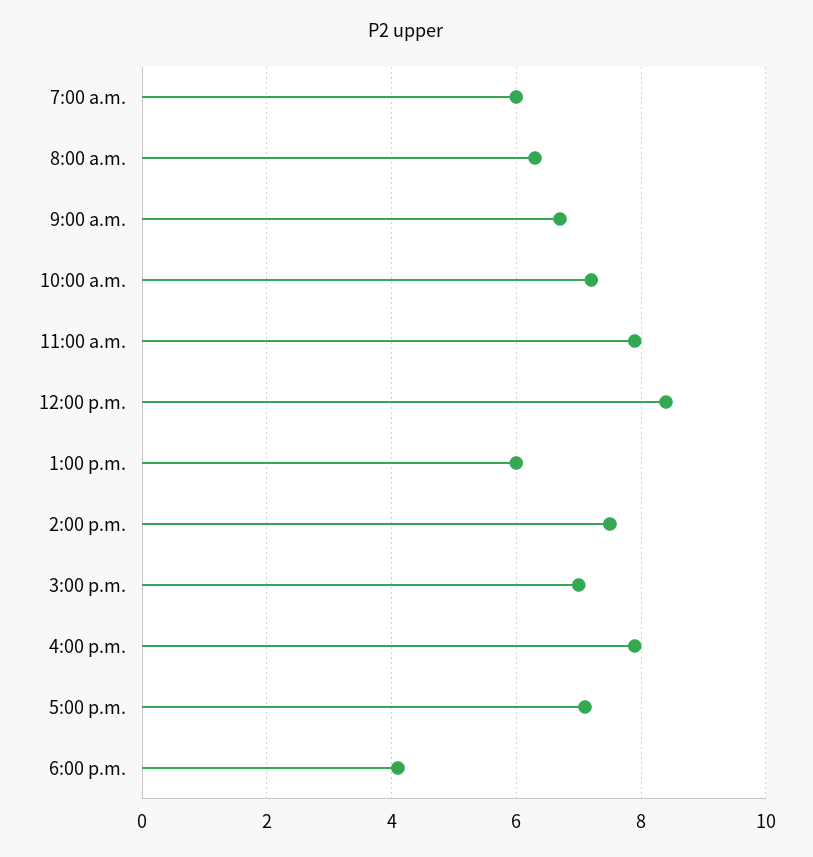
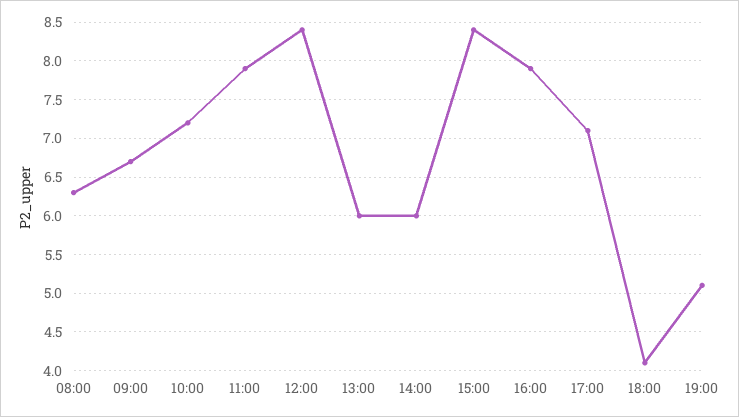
7:00 a.m.: 6 -> none
2:00 p.m.: 7.5 -> 6
3:00 p.m.: 7 -> 8.4
19:00: none -> 5.1

